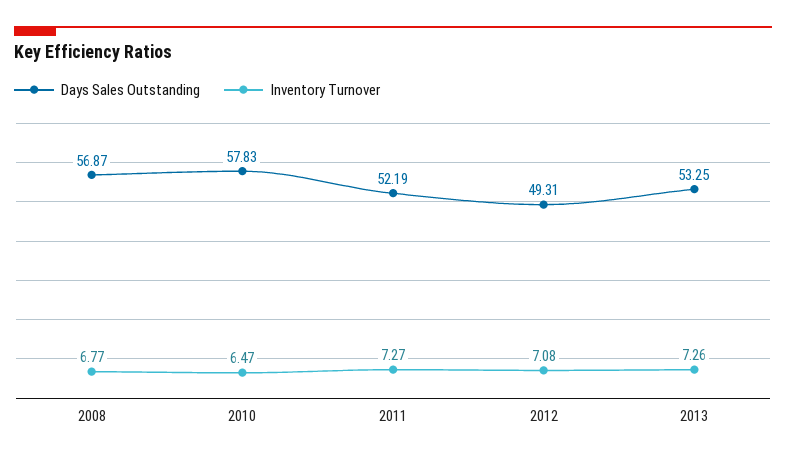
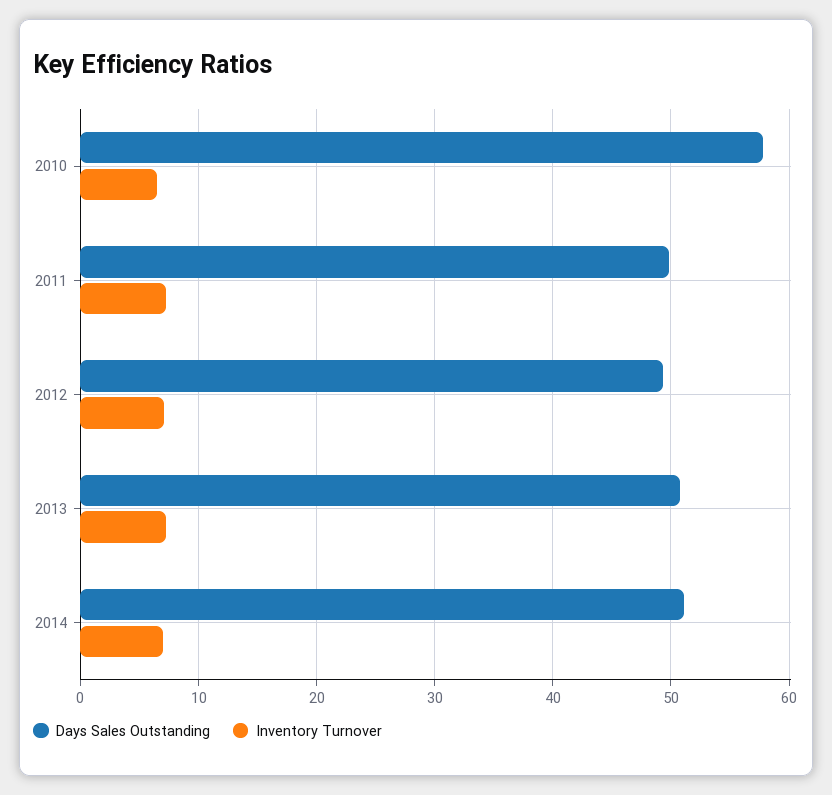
Days Sales Outstanding, 2008: 56.87 -> none
Inventory Turnover, 2008: 6.77 -> none
Days Sales Outstanding, 2011: 52.19 -> 50
Days Sales Outstanding, 2013: 53.25 -> 51
Days Sales Outstanding, 2014: none -> 51
Inventory Turnover, 2014: none -> 7

